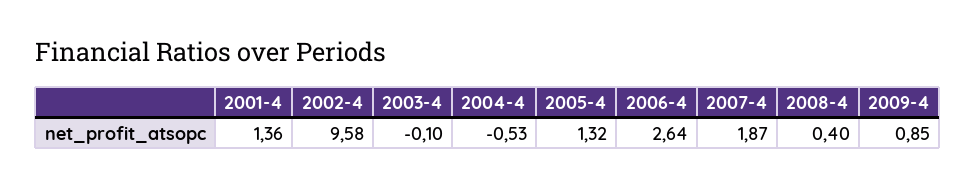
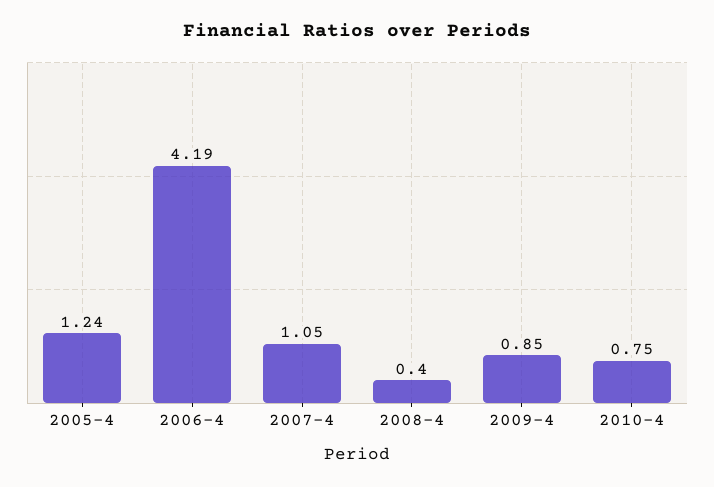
2001-4: 1.36 -> none
2002-4: 9.58 -> none
2003-4: -0.1 -> none
2004-4: -0.53 -> none
2005-4: 1.32 -> 1.24
2006-4: 2.64 -> 4.19
2007-4: 1.87 -> 1.05
2010-4: none -> 0.75

